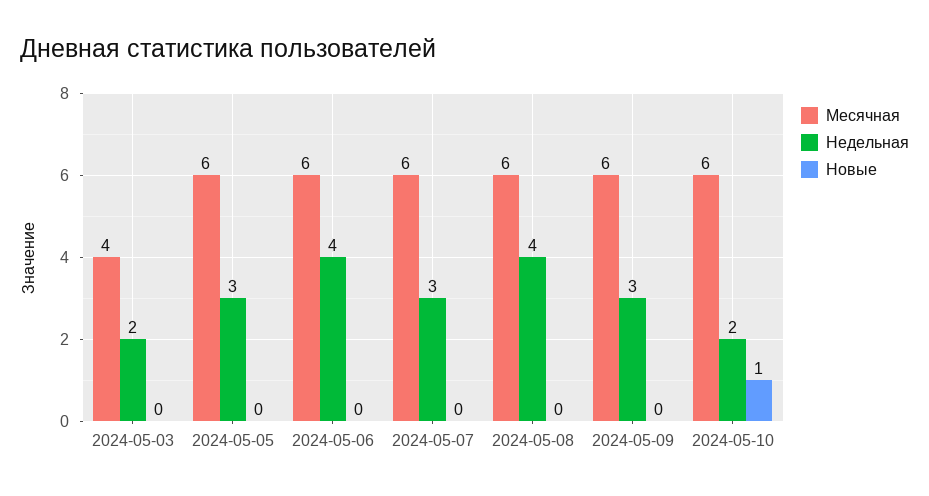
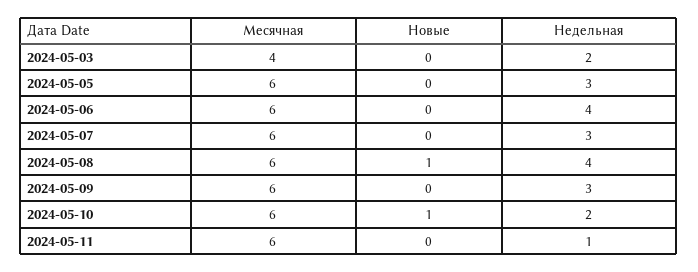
Новые, 2024-05-08: 0 -> 1
Месячная, 2024-05-11: none -> 6
Новые, 2024-05-11: none -> 0
Недельная, 2024-05-11: none -> 1

